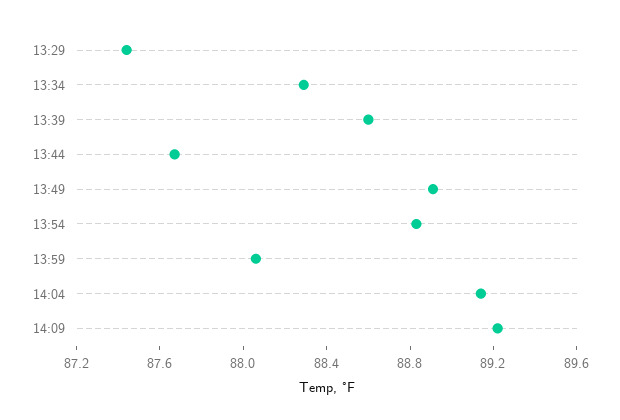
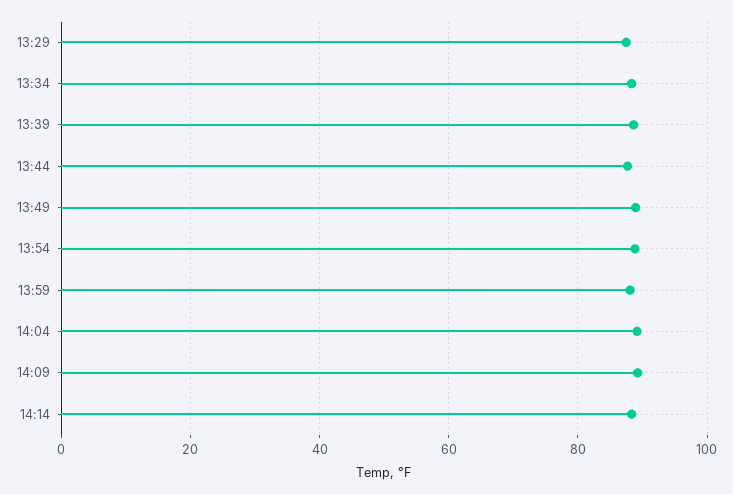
14:14: none -> 88

